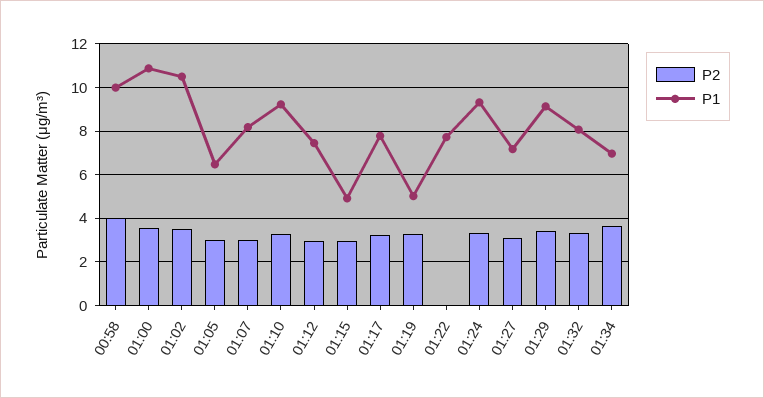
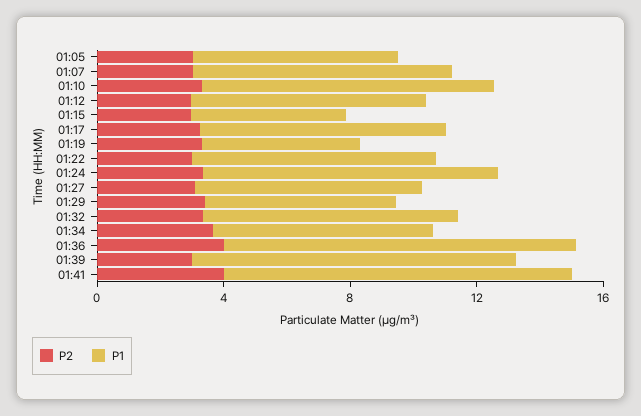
P2, 00:58: 4 -> none
P1, 00:58: 10 -> none
P2, 01:00: 3.5 -> none
P1, 01:00: 11 -> none
P2, 01:02: 3.5 -> none
P1, 01:02: 10.5 -> none
P2, 01:22: 0 -> 3
P1, 01:29: 9 -> 6
P2, 01:36: none -> 4
P1, 01:36: none -> 11
P2, 01:39: none -> 3
P1, 01:39: none -> 10
P2, 01:41: none -> 4
P1, 01:41: none -> 11

